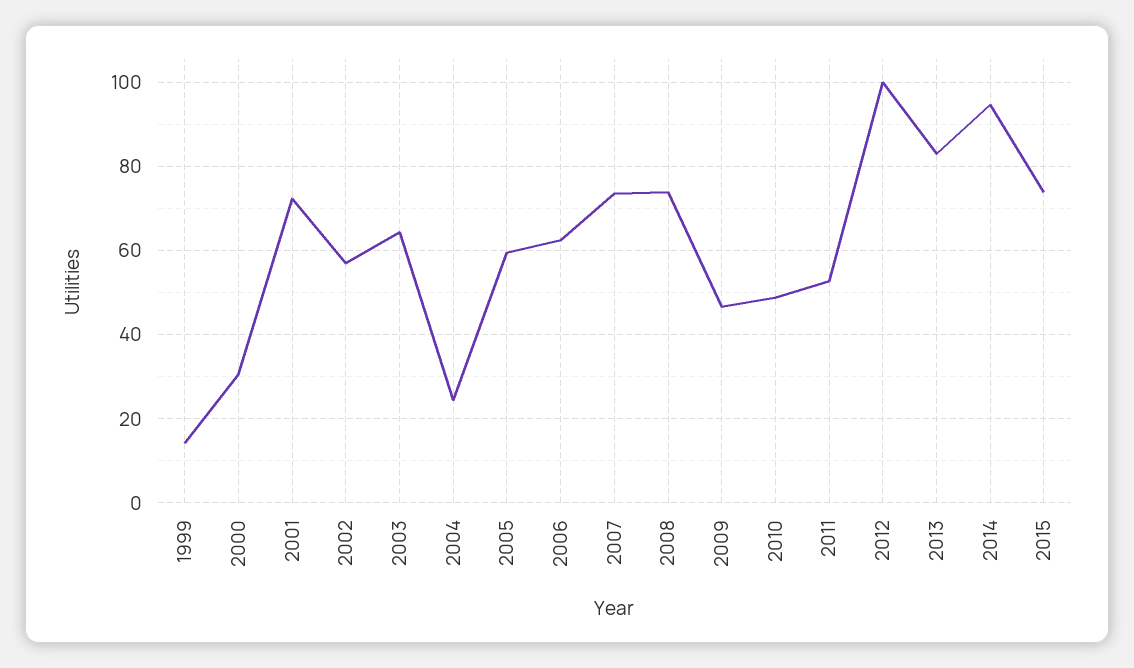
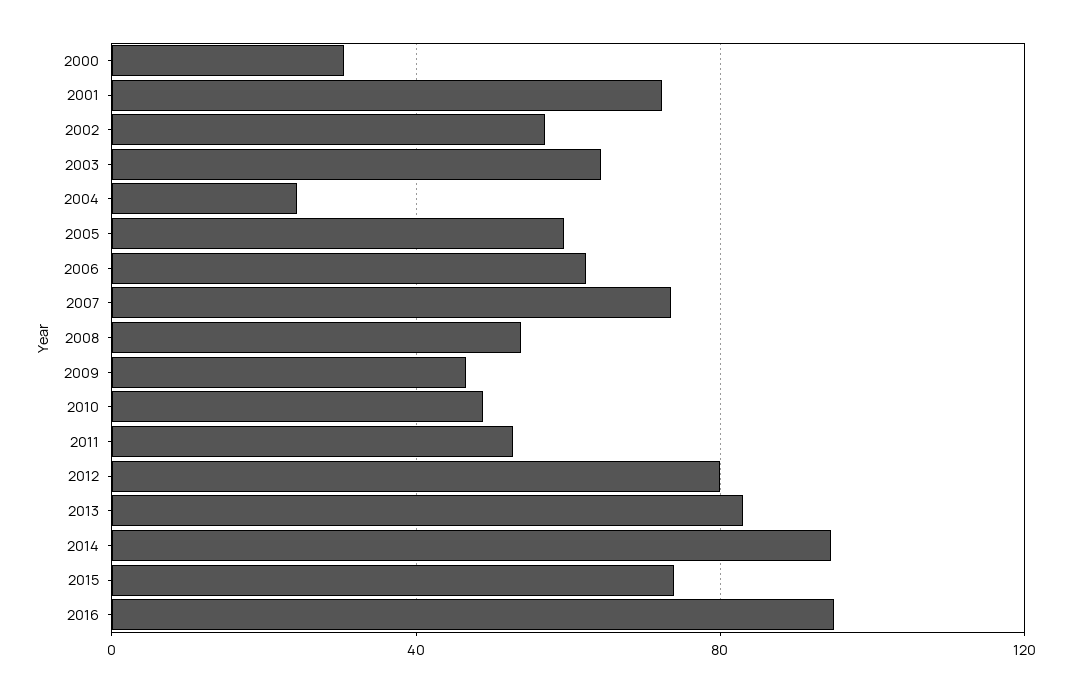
1999: 14 -> none
2008: 74 -> 55
2012: 100 -> 80
2016: none -> 95

